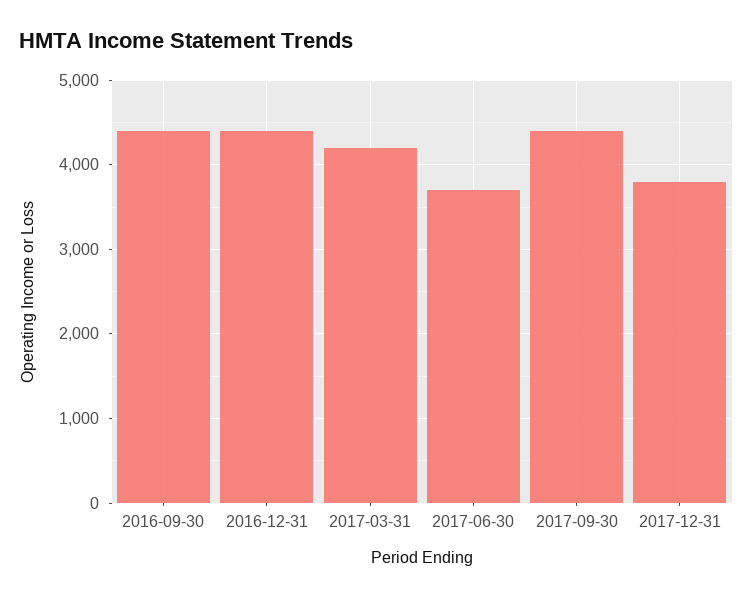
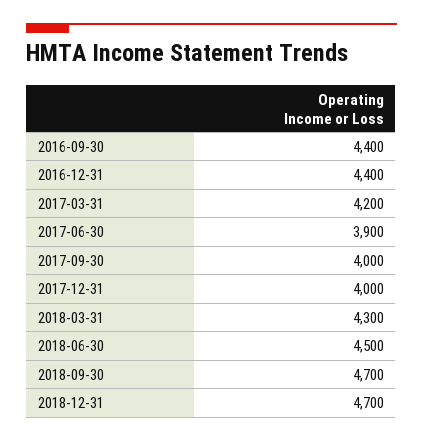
2017-06-30: 3700 -> 3900
2017-09-30: 4400 -> 4000
2017-12-31: 3800 -> 4000
2018-03-31: none -> 4300
2018-06-30: none -> 4500
2018-09-30: none -> 4700
2018-12-31: none -> 4700

